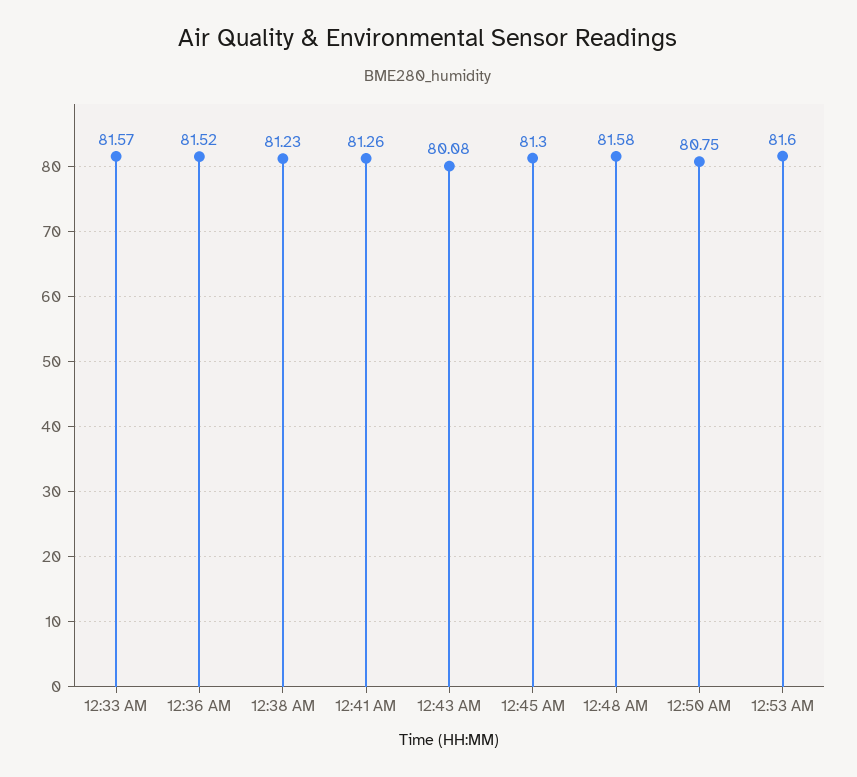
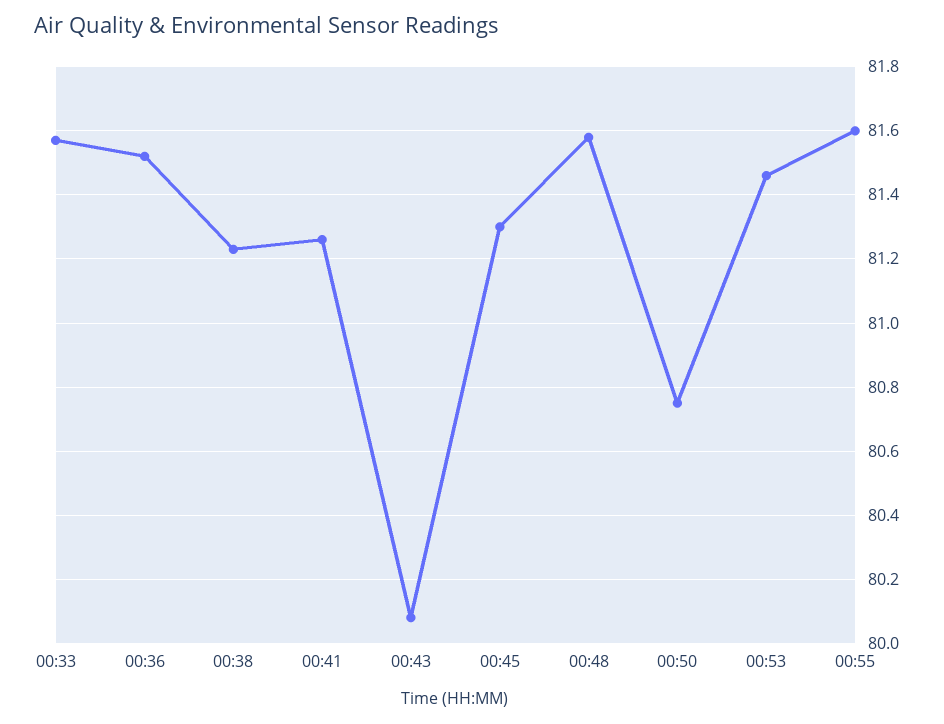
12:53 AM: 81.6 -> 81.45
00:55: none -> 81.6

